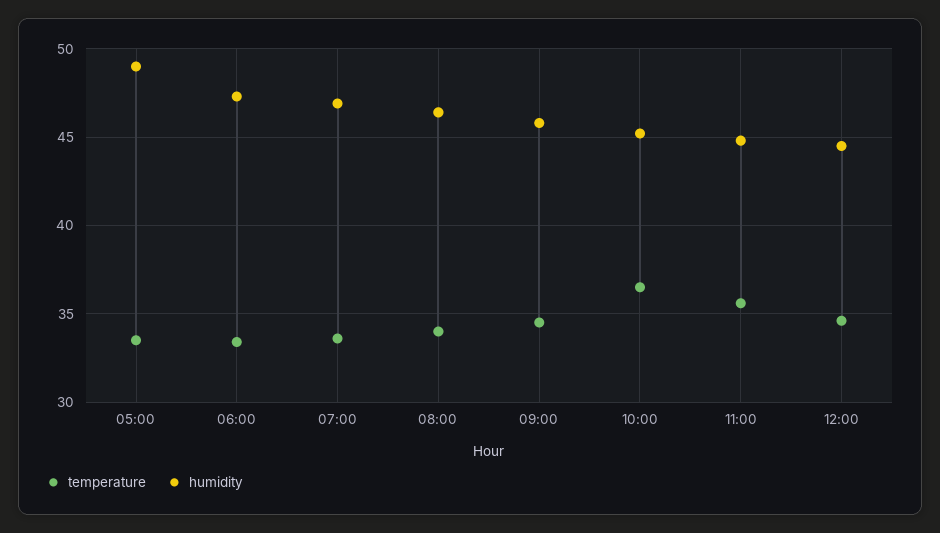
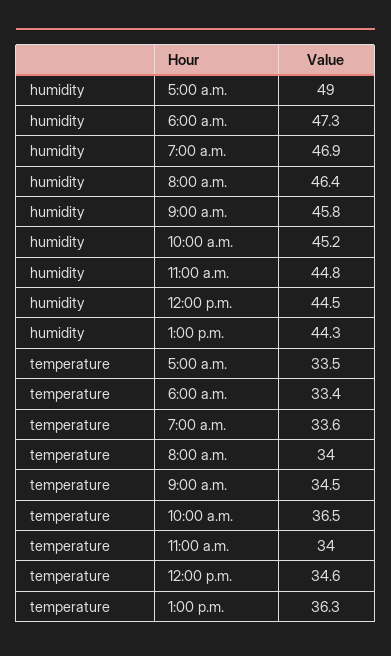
temperature, 11:00: 35.5 -> 34
humidity, 1:00 p.m.: none -> 44.3
temperature, 1:00 p.m.: none -> 36.3

